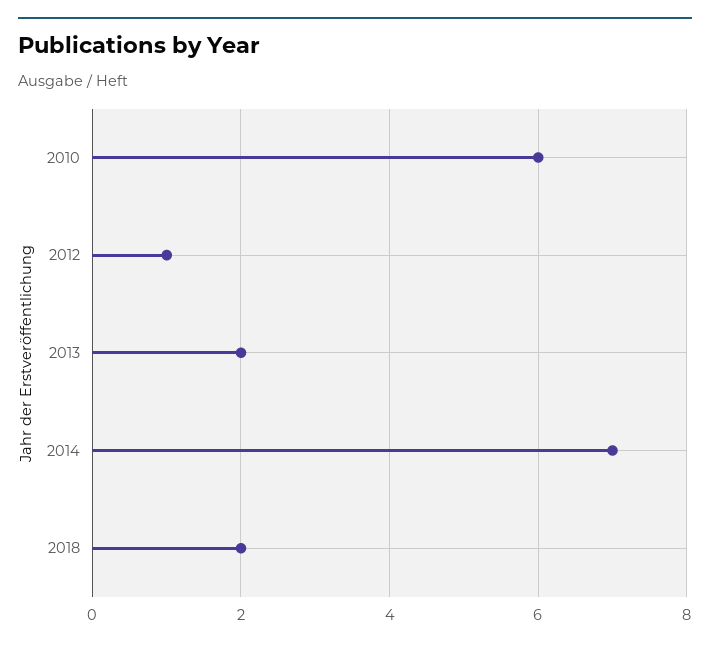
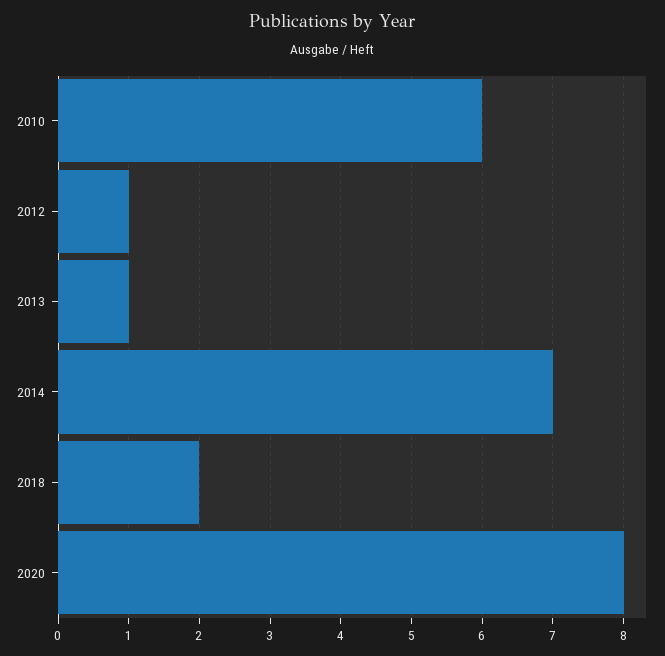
2013: 2 -> 1
2020: none -> 8

